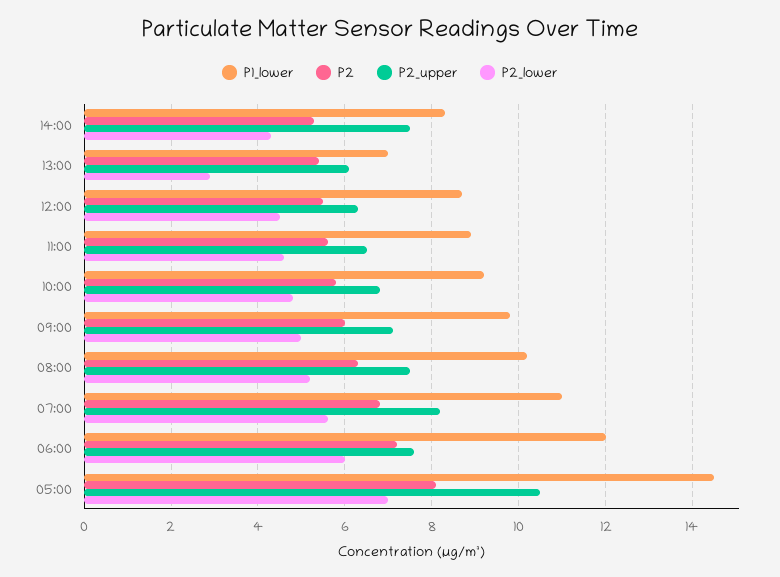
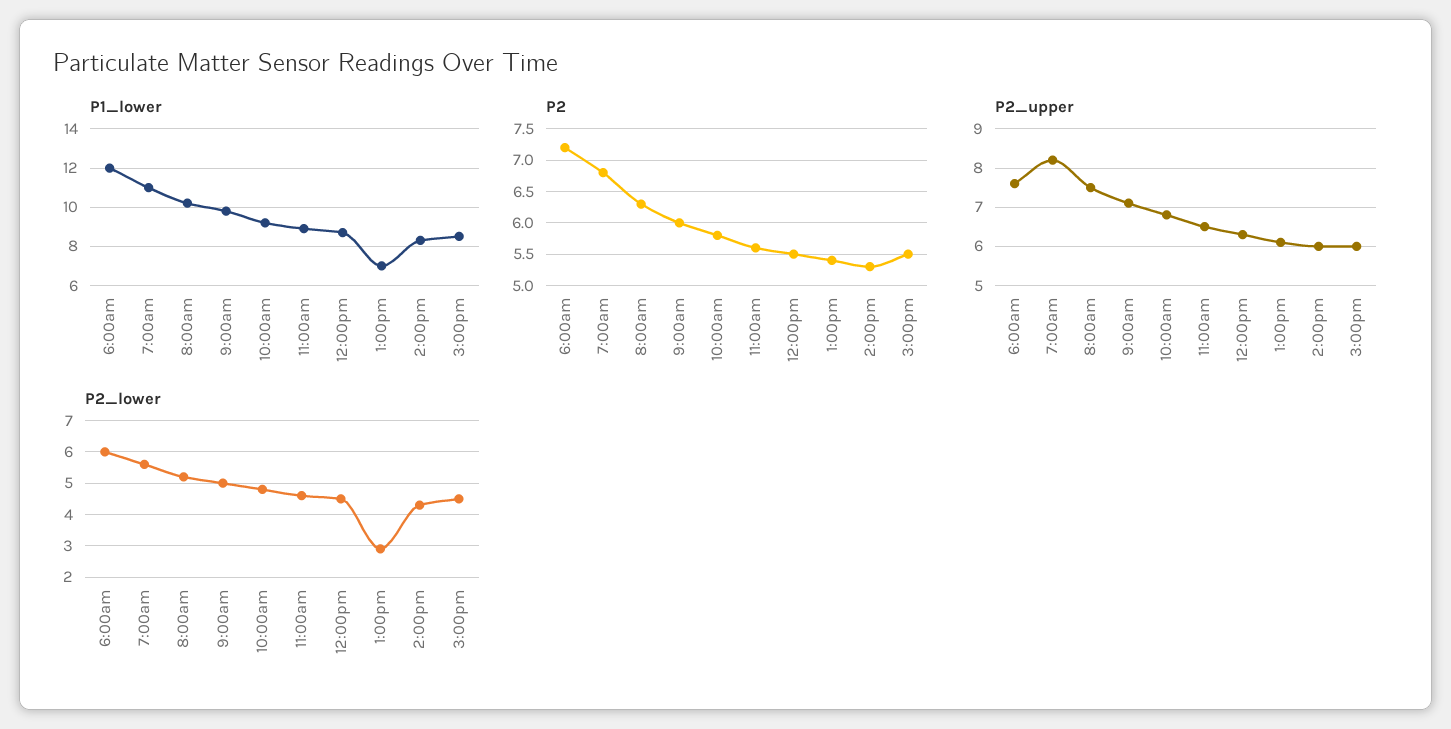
P2_upper, 14:00: 7.5 -> 6
P1_lower, 05:00: 14.5 -> none
P2, 05:00: 8 -> none
P2_upper, 05:00: 10.5 -> none
P2_lower, 05:00: 7 -> none
P1_lower, 3:00pm: none -> 8.5
P2, 3:00pm: none -> 5.5
P2_upper, 3:00pm: none -> 6
P2_lower, 3:00pm: none -> 4.5

